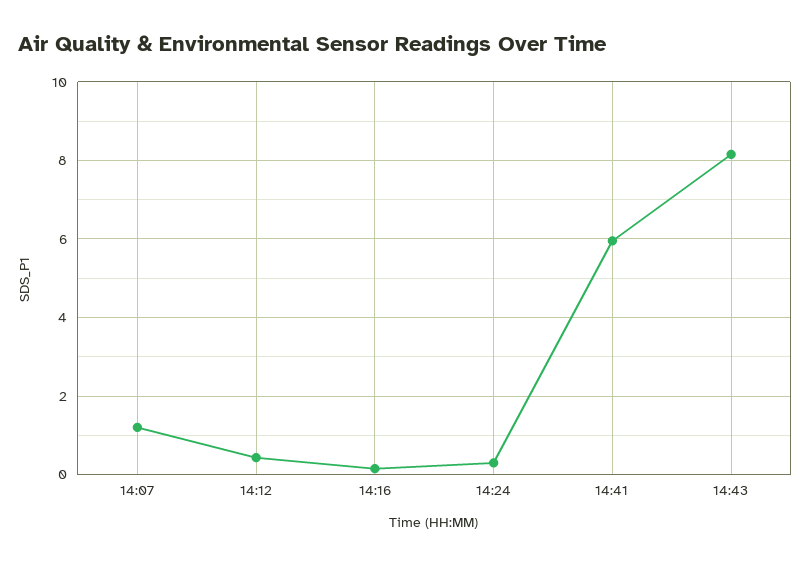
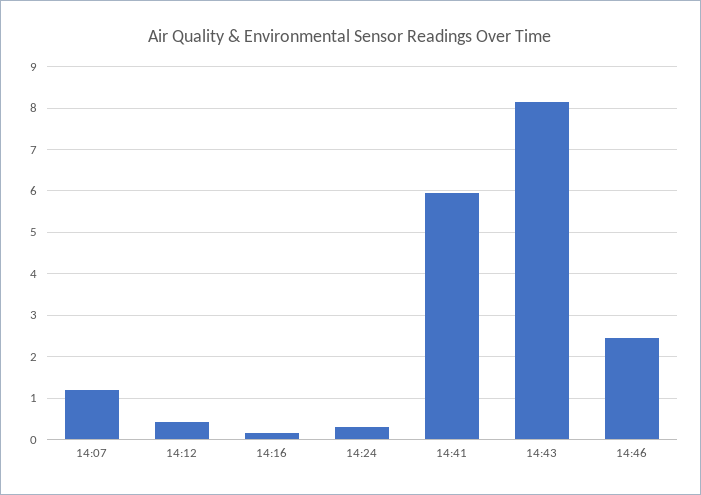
14:46: none -> 2.4

